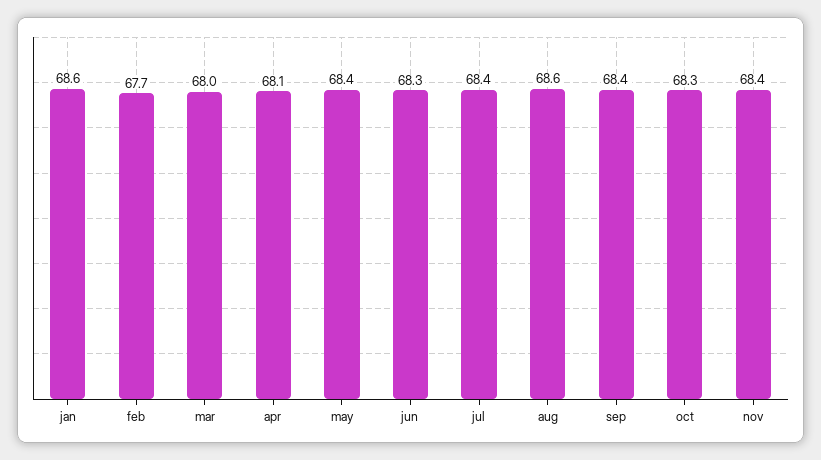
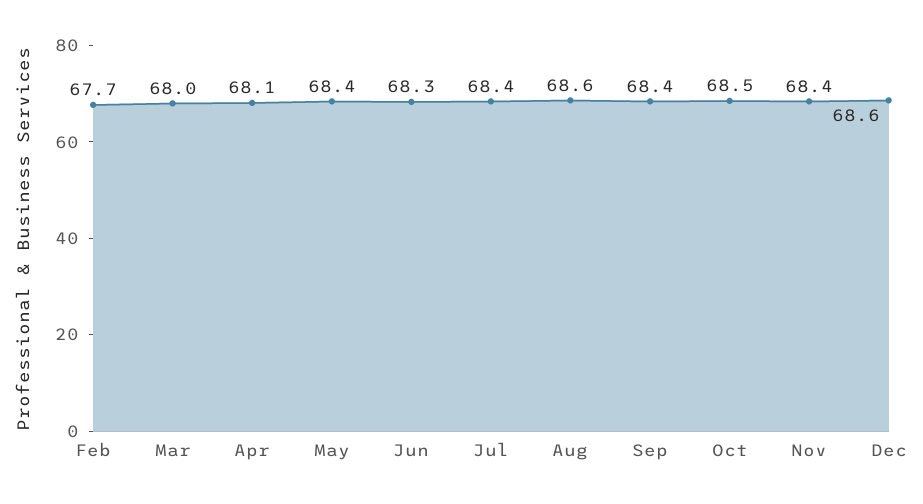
jan: 68.6 -> none
oct: 68.3 -> 68.5
Dec: none -> 68.6

